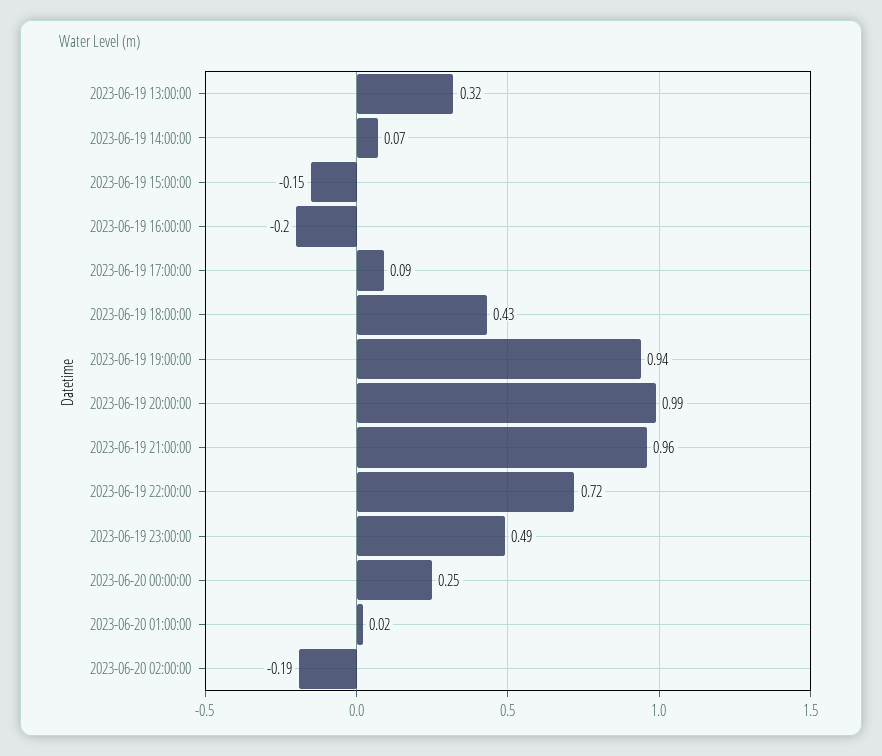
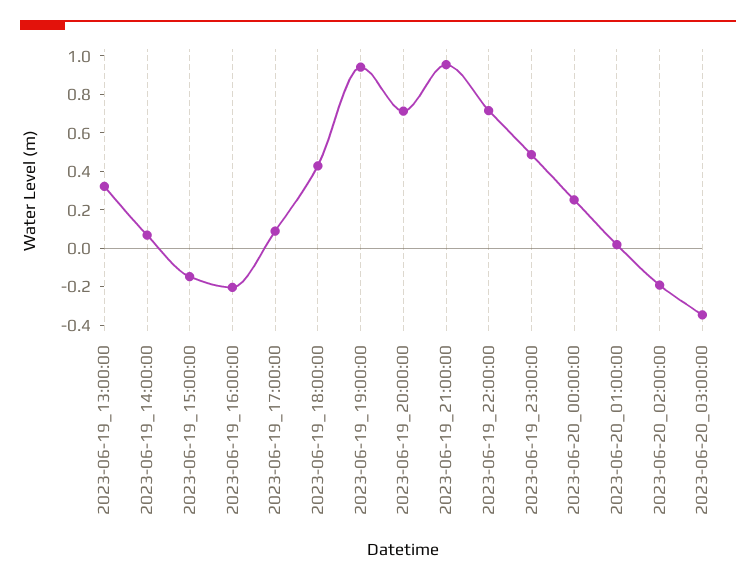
2023-06-19 20:00:00: 0.99 -> 0.7
2023-06-20_03:00:00: none -> -0.35

